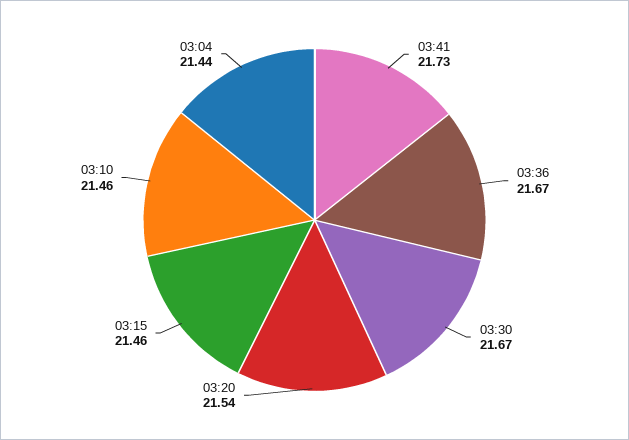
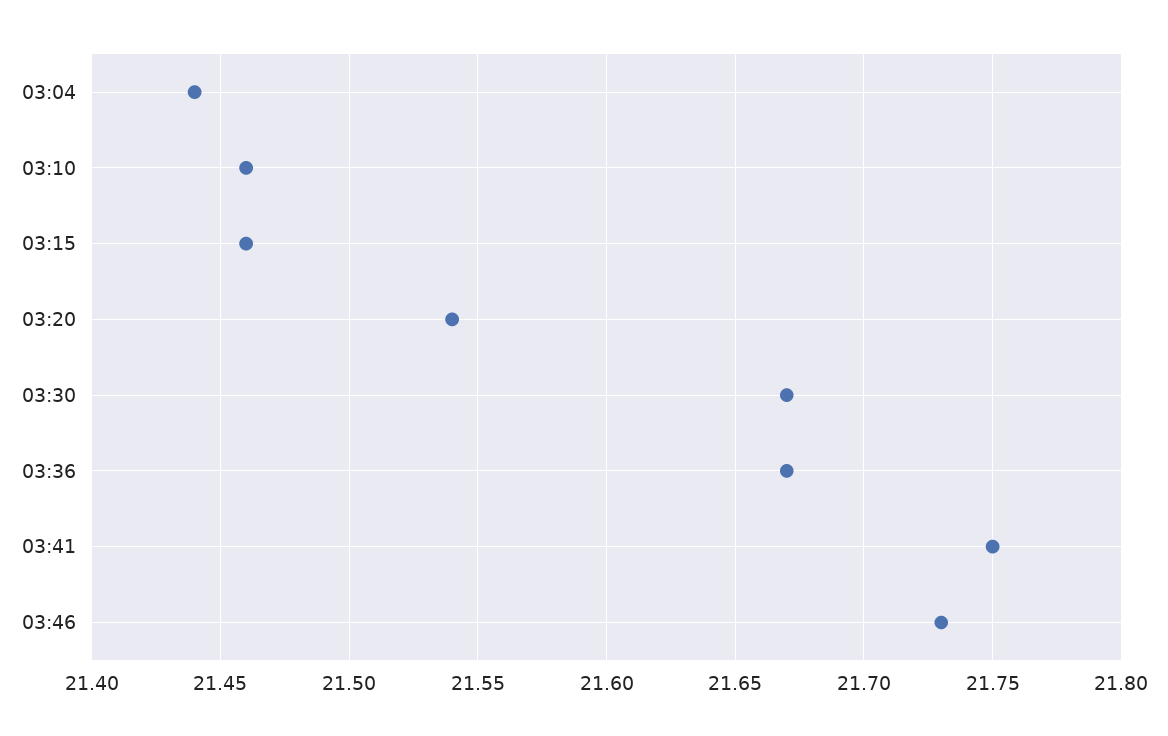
03:41: 21.73 -> 21.75
03:46: none -> 21.73

